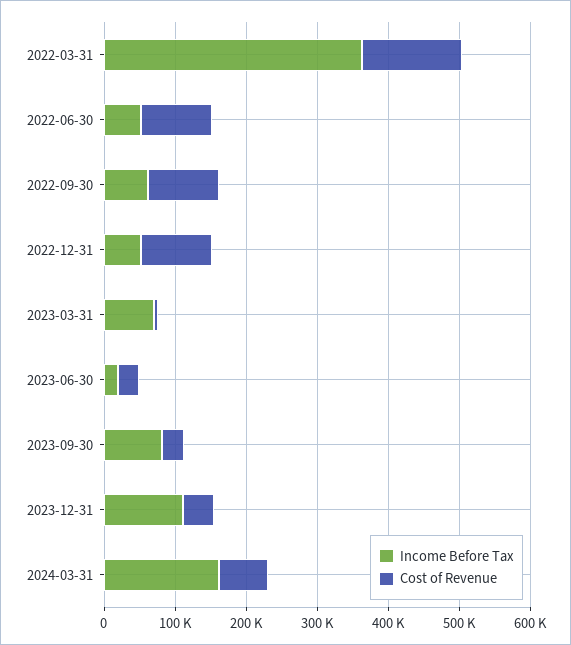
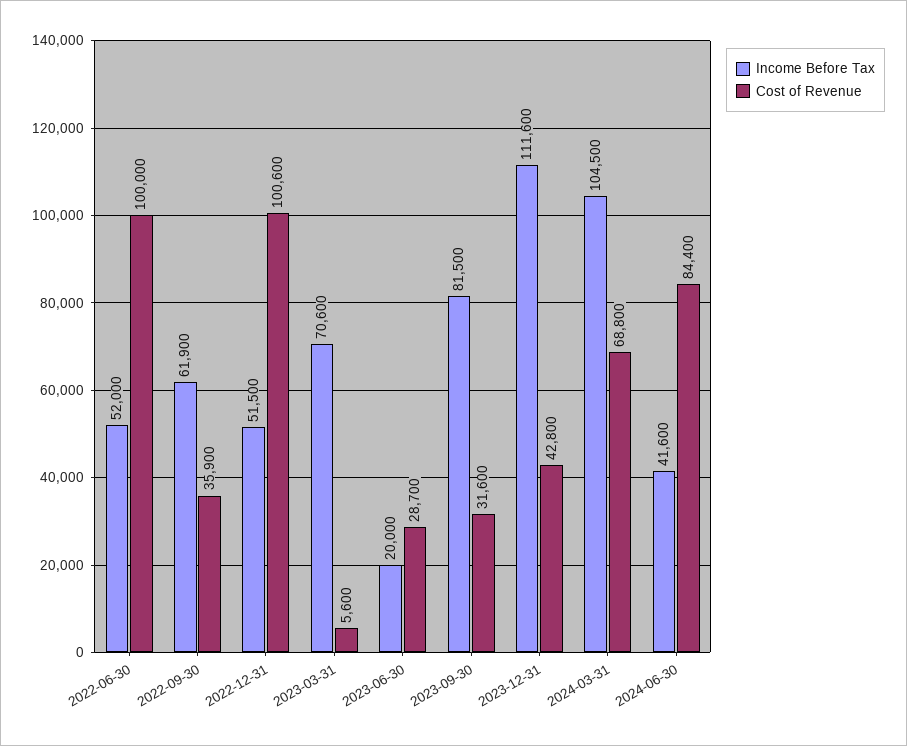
Income Before Tax, 2022-03-31: 360000 -> none
Cost of Revenue, 2022-03-31: 140000 -> none
Cost of Revenue, 2022-09-30: 100000 -> 35900
Income Before Tax, 2024-03-31: 160000 -> 104500
Income Before Tax, 2024-06-30: none -> 41600
Cost of Revenue, 2024-06-30: none -> 84400

